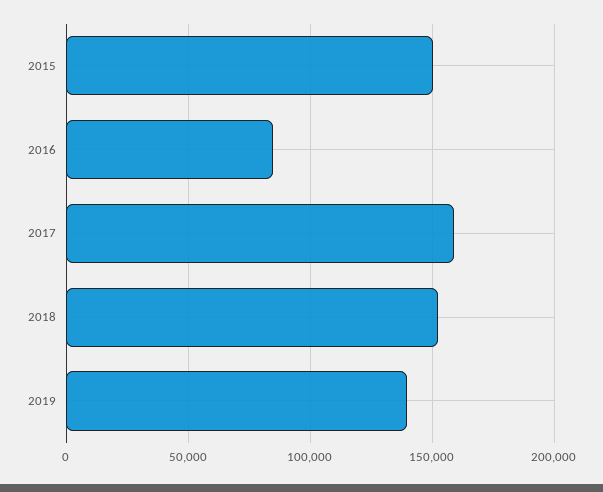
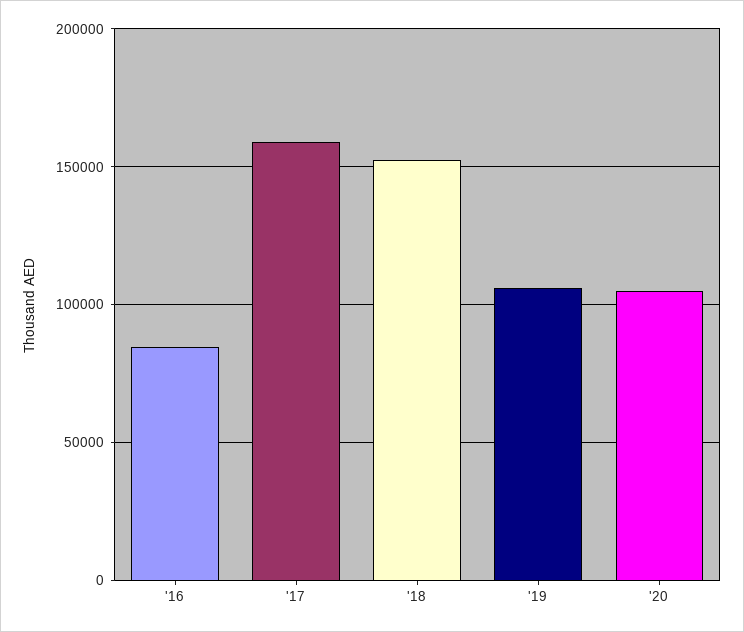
2015: 150000 -> none
2019: 140000 -> 105000
'20: none -> 105000

